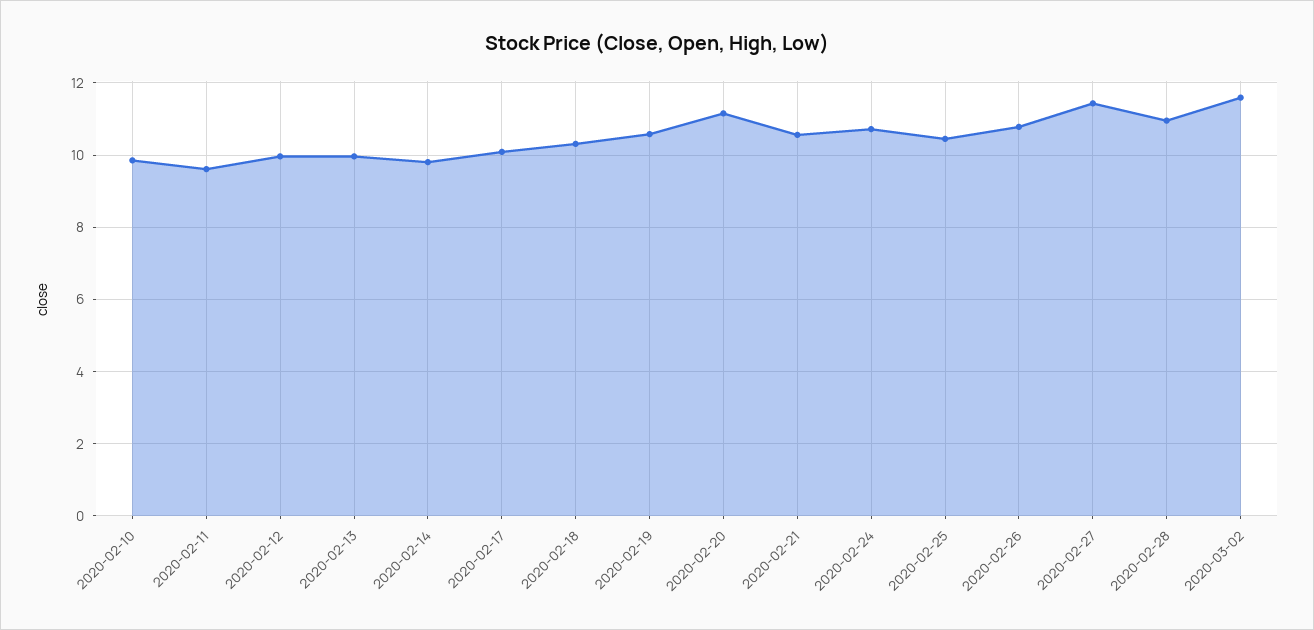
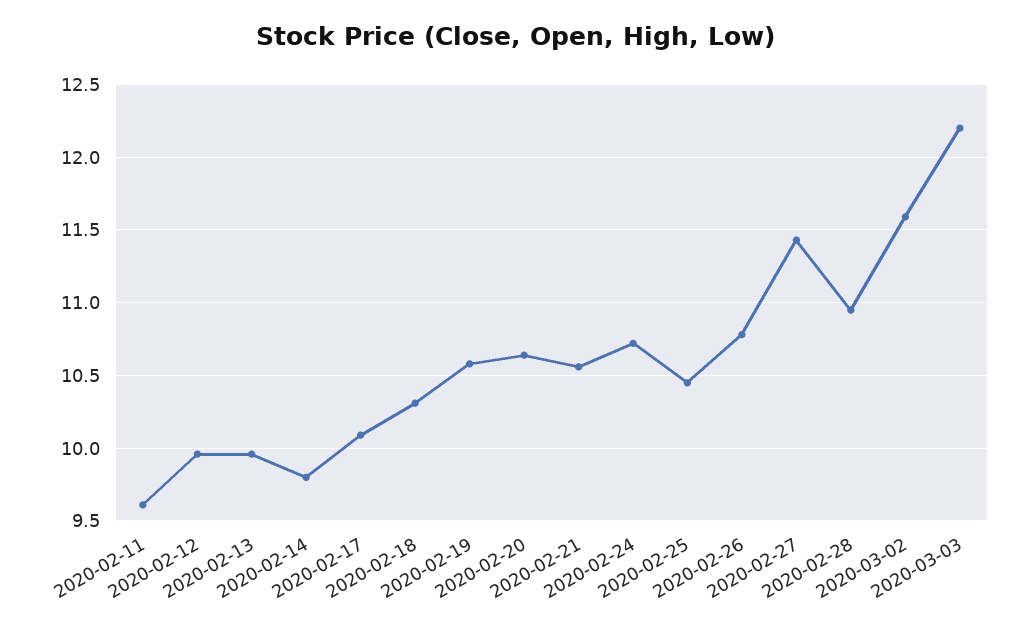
2020-02-10: 9.8 -> none
2020-02-20: 11.2 -> 10.65
2020-03-03: none -> 12.2

